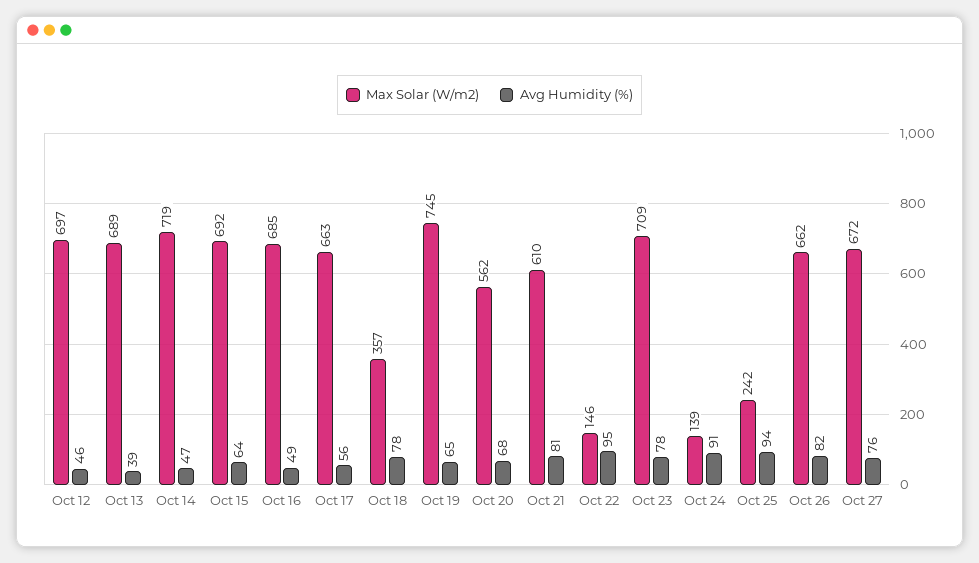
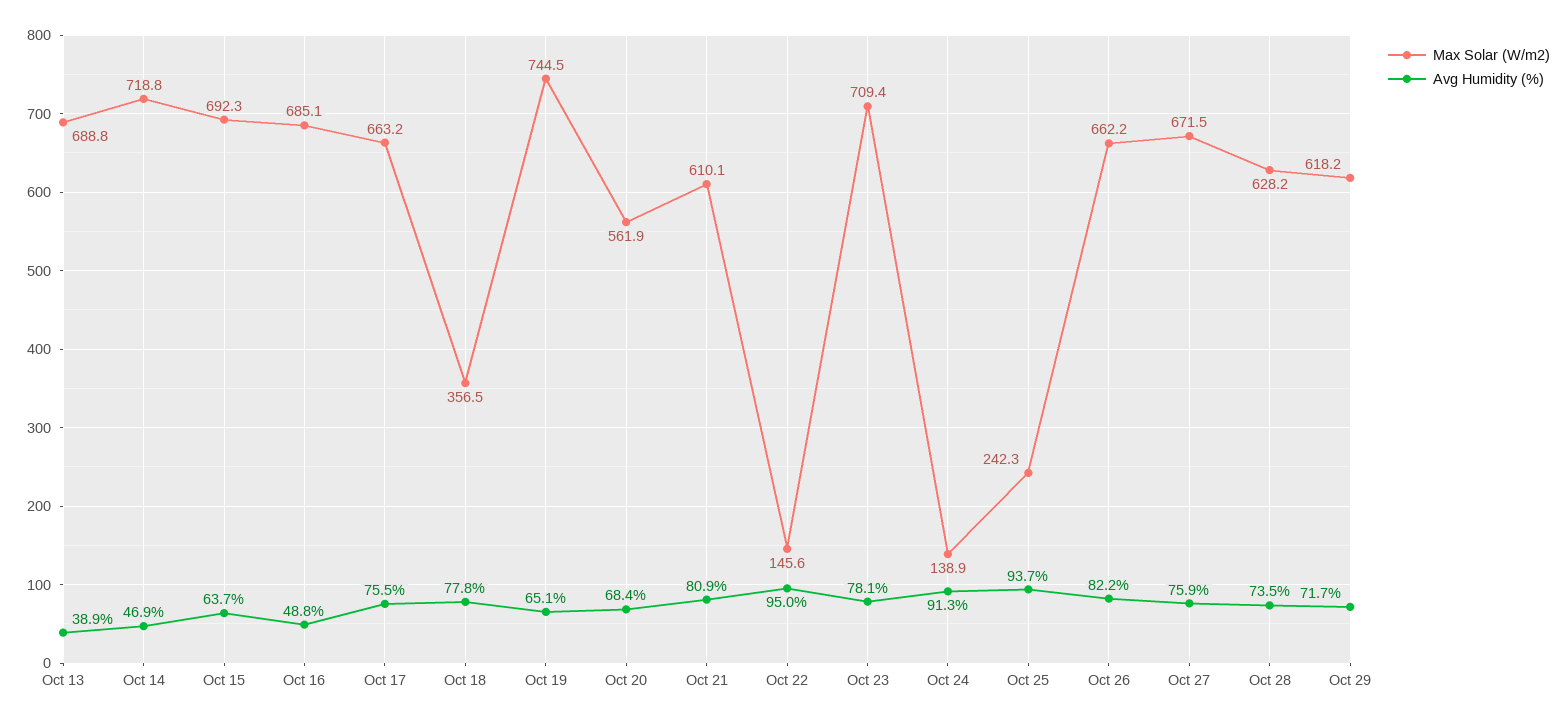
Max Solar (W/m2), Oct 12: 697 -> none
Avg Humidity (%), Oct 12: 46 -> none
Avg Humidity (%), Oct 17: 56 -> 75.5
Max Solar (W/m2), Oct 28: none -> 628.2
Avg Humidity (%), Oct 28: none -> 73.5
Max Solar (W/m2), Oct 29: none -> 618.2
Avg Humidity (%), Oct 29: none -> 71.7

